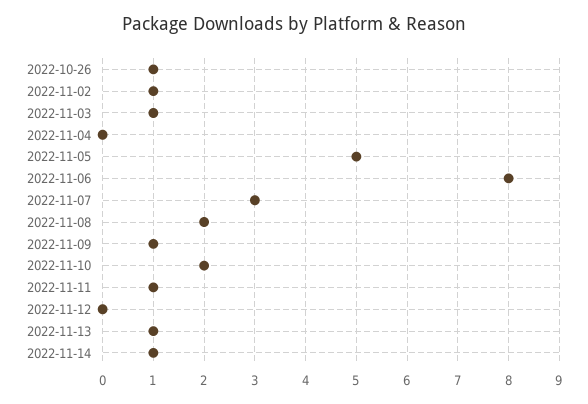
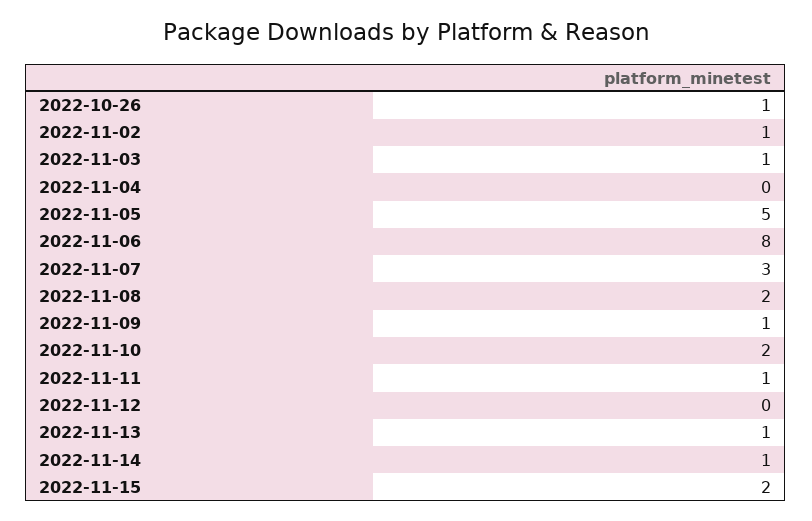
2022-11-15: none -> 2

